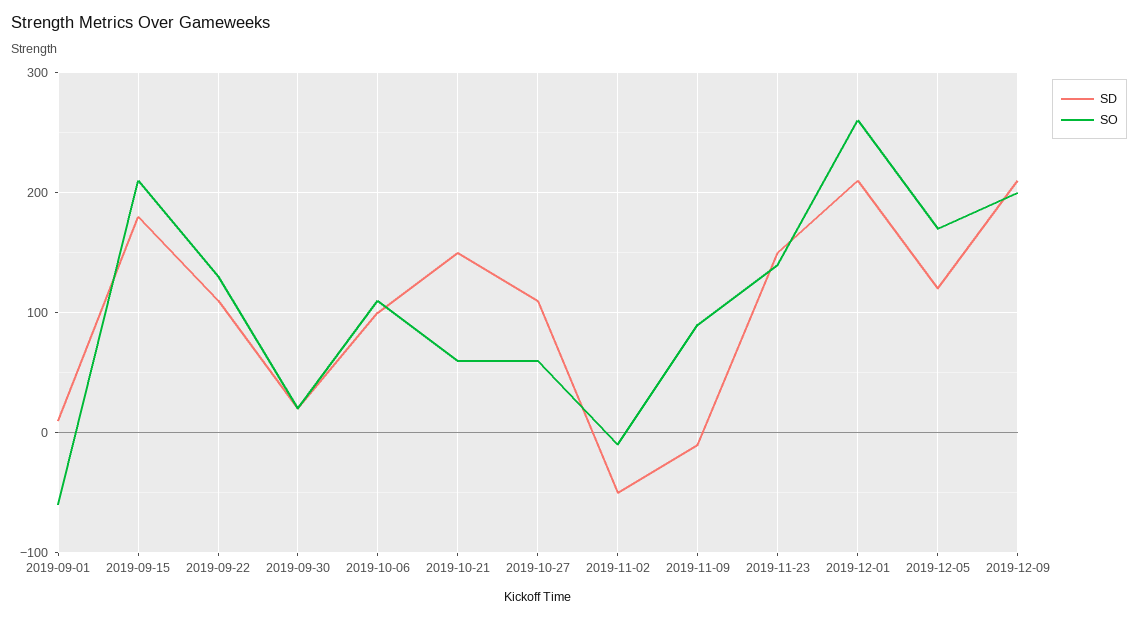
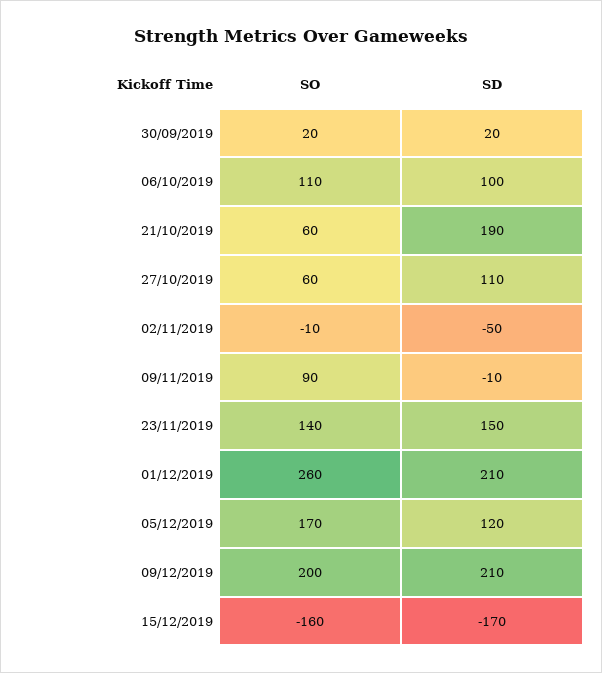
SD, 2019-09-01: 10 -> none
SO, 2019-09-01: -60 -> none
SD, 2019-09-15: 180 -> none
SO, 2019-09-15: 210 -> none
SD, 2019-09-22: 110 -> none
SO, 2019-09-22: 130 -> none
SD, 2019-10-21: 150 -> 190
SO, 15/12/2019: none -> -160
SD, 15/12/2019: none -> -170

